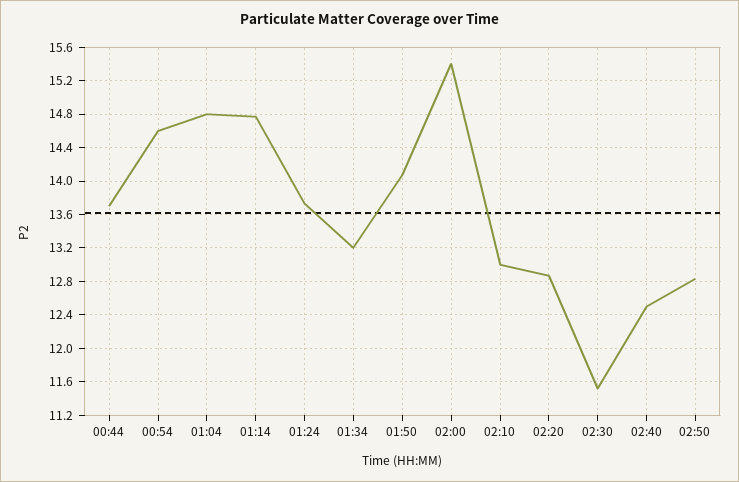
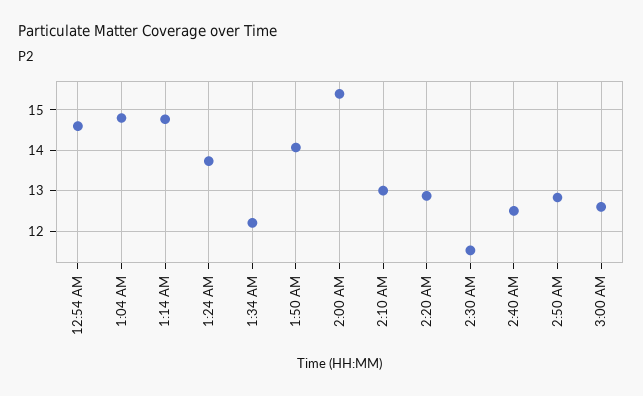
00:44: 13.7 -> none
01:34: 13.2 -> 12.2
3:00 AM: none -> 12.6

